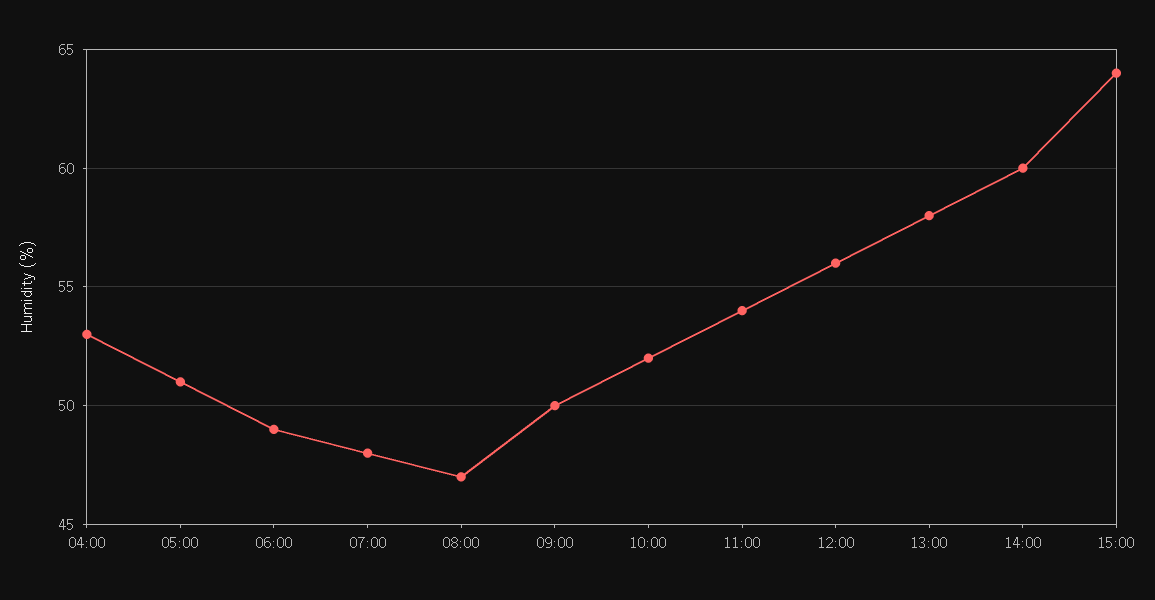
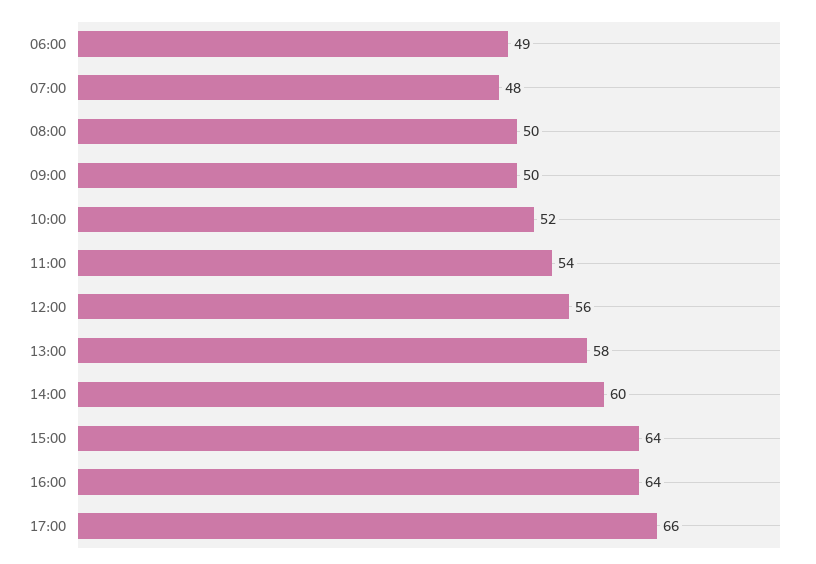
04:00: 53 -> none
05:00: 51 -> none
08:00: 47 -> 50
16:00: none -> 64
17:00: none -> 66

